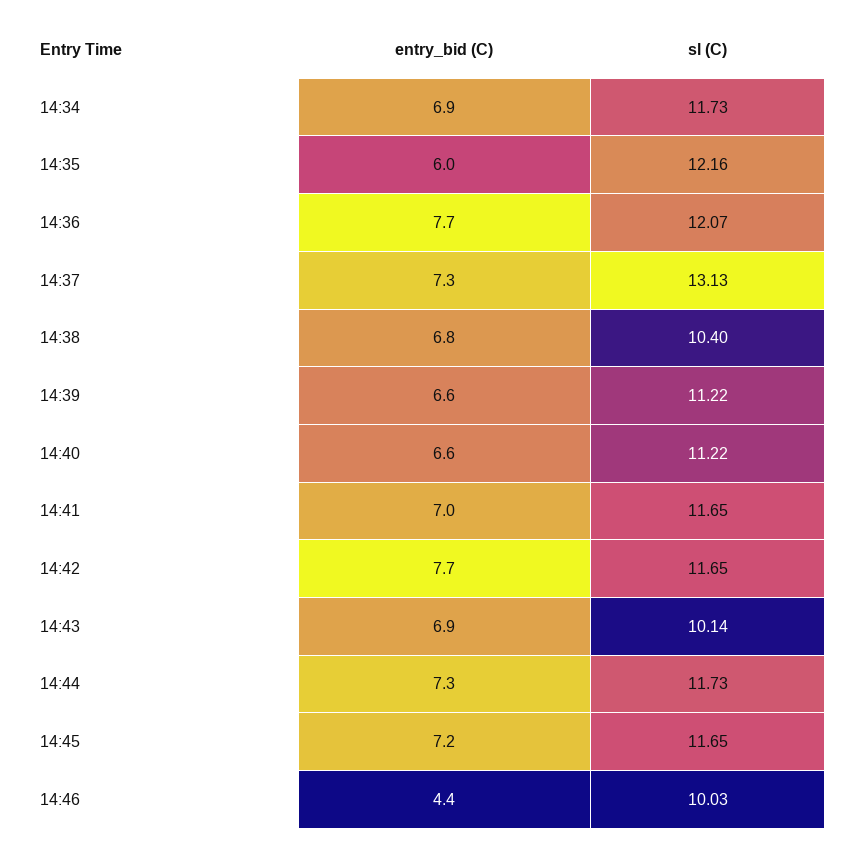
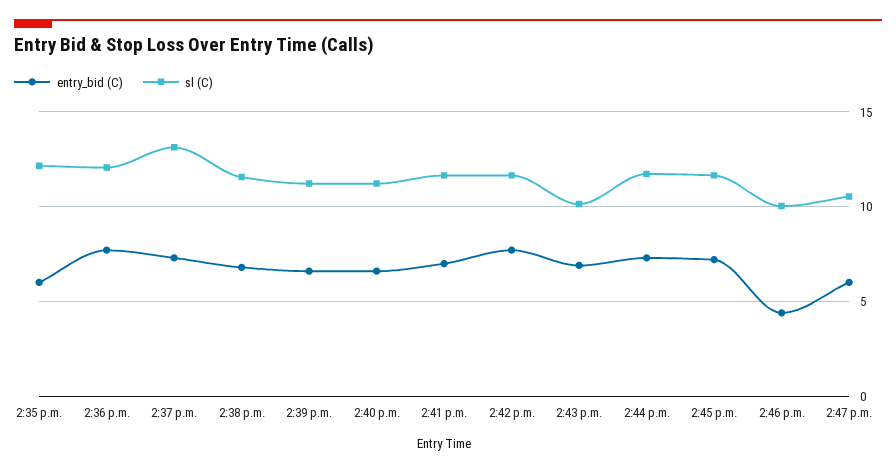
entry_bid (C), 14:34: 6.9 -> none
sl (C), 14:34: 11.73 -> none
sl (C), 14:38: 10.4 -> 11.5
entry_bid (C), 2:47 p.m.: none -> 6
sl (C), 2:47 p.m.: none -> 10.5

